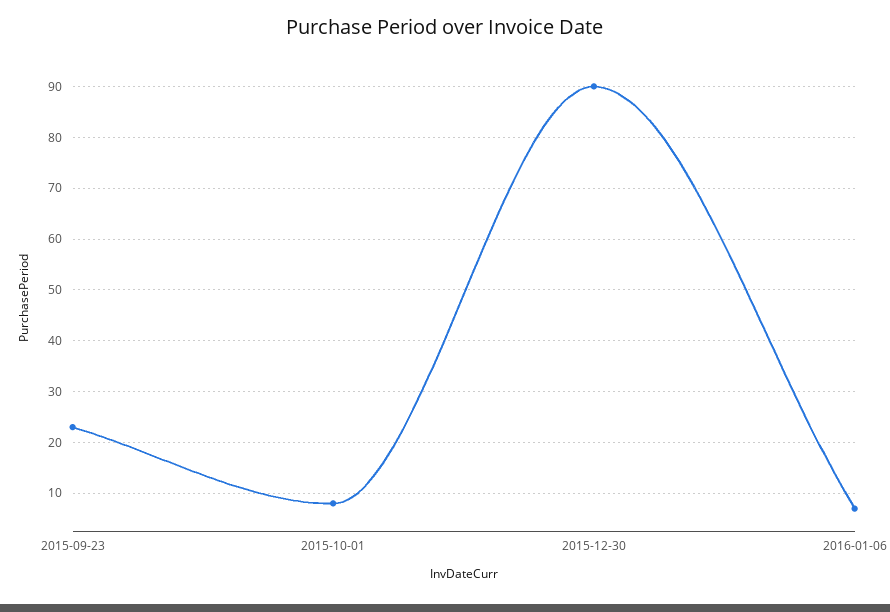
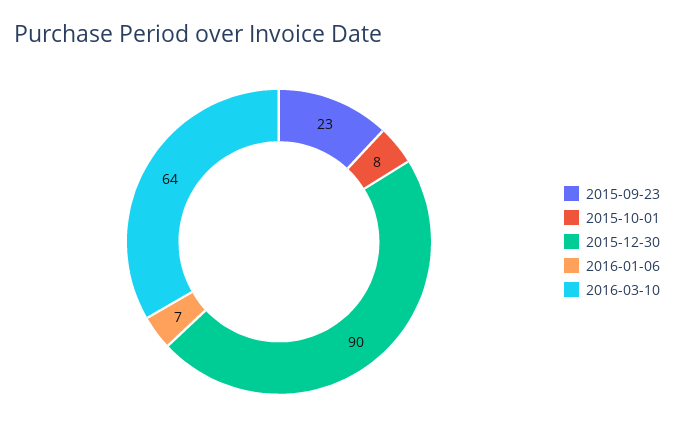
2016-03-10: none -> 64

